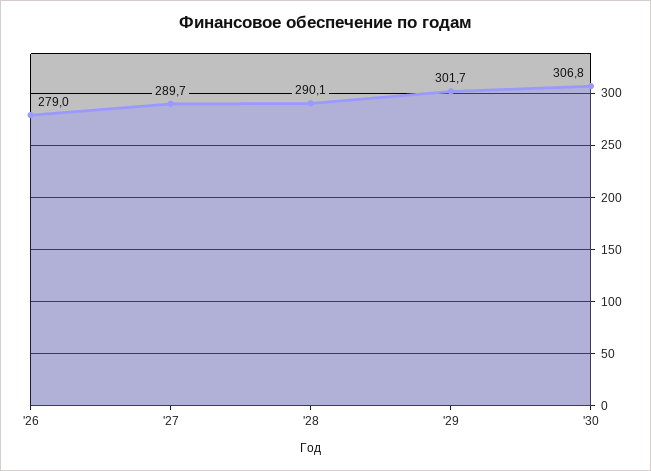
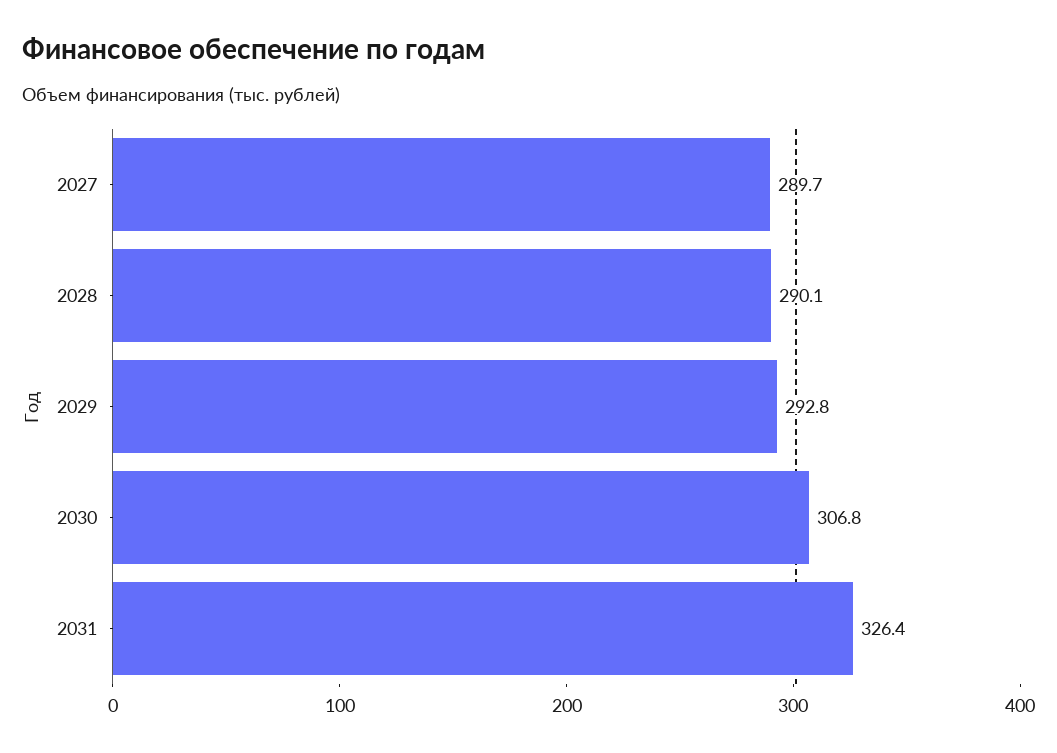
'26: 279 -> none
'29: 301.7 -> 292.8
2031: none -> 326.4

